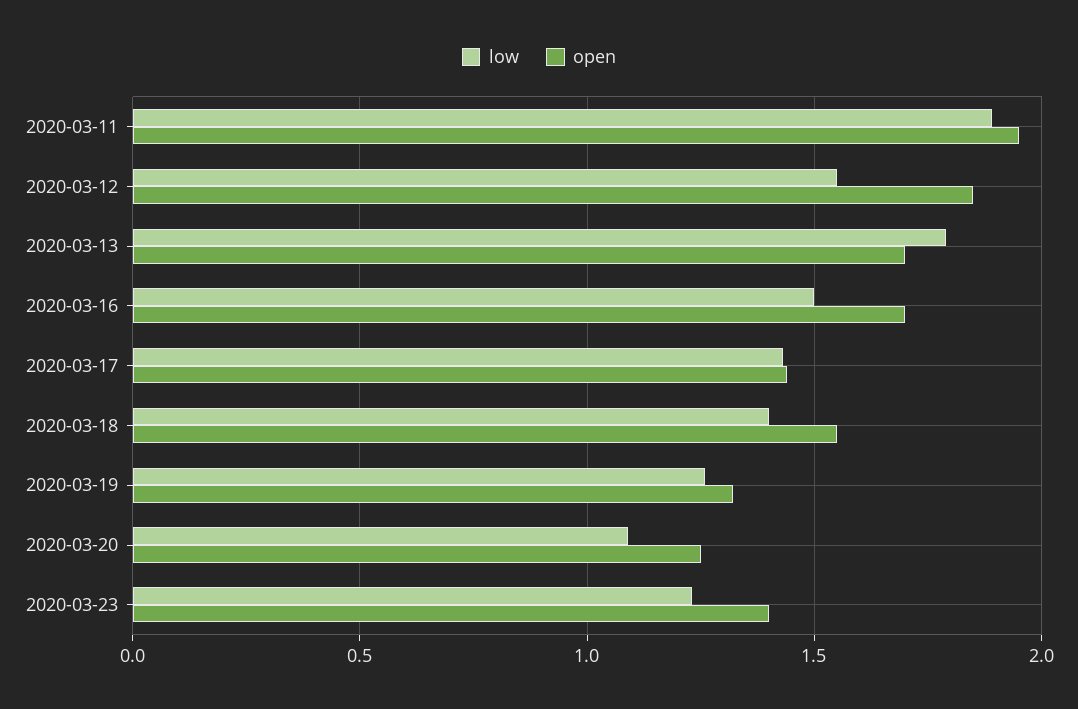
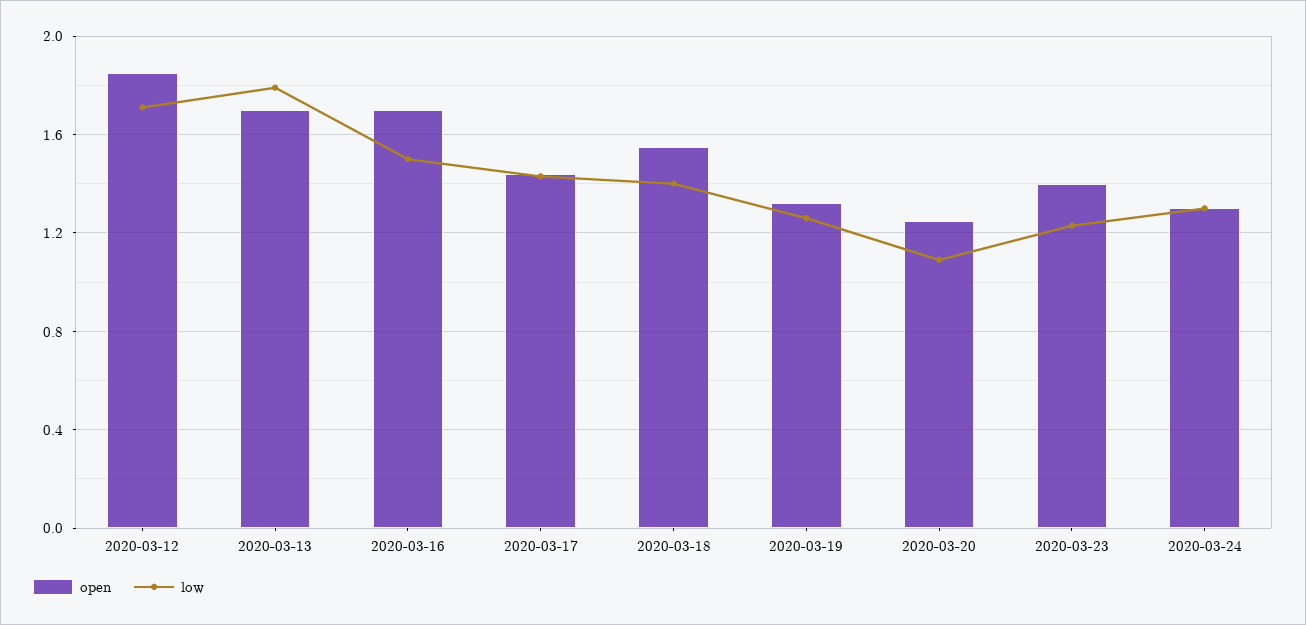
low, 2020-03-11: 1.9 -> none
open, 2020-03-11: 1.95 -> none
low, 2020-03-12: 1.55 -> 1.7
open, 2020-03-24: none -> 1.3
low, 2020-03-24: none -> 1.3

